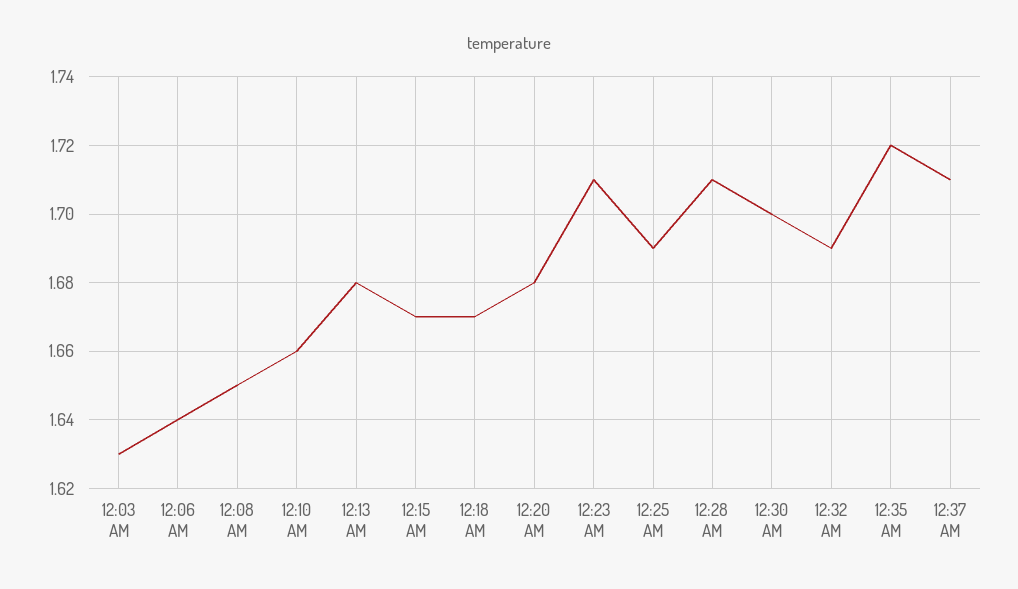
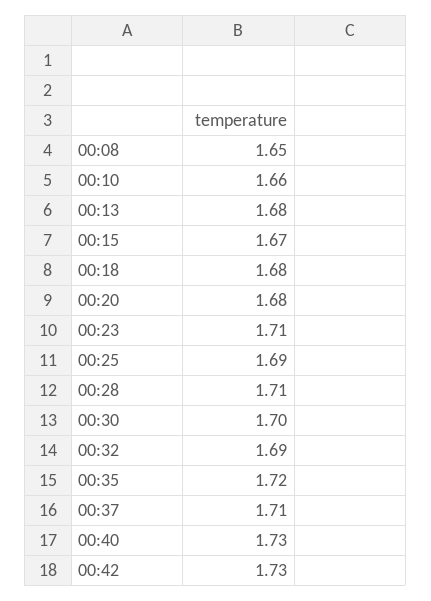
12:03 AM: 1.63 -> none
12:06 AM: 1.64 -> none
12:18 AM: 1.67 -> 1.68
00:40: none -> 1.73
00:42: none -> 1.73

